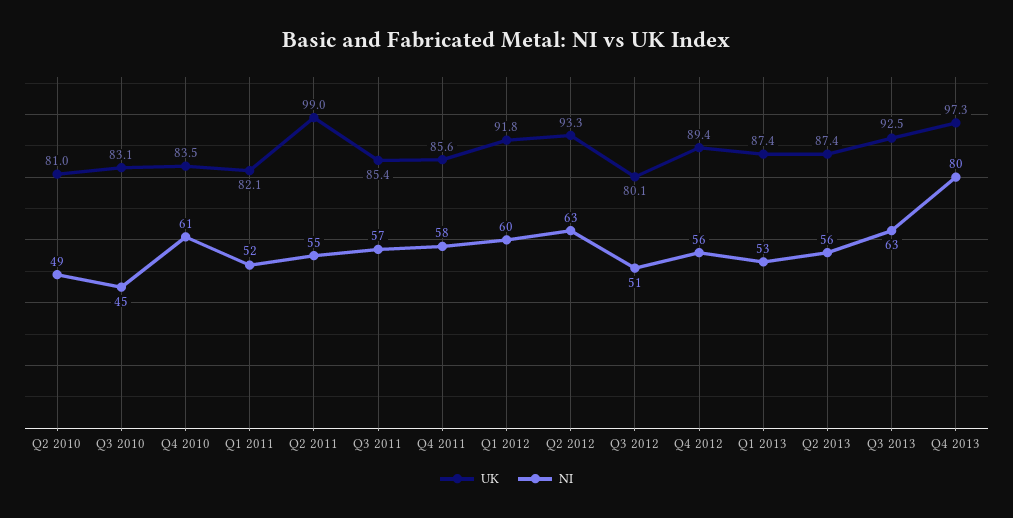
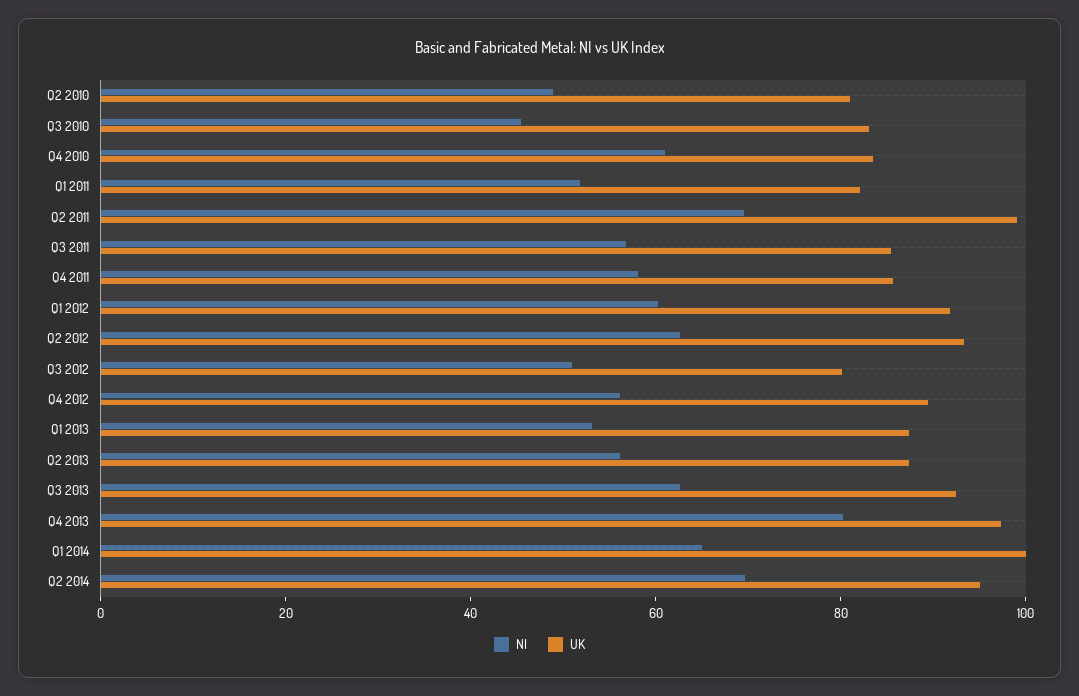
NI, Q2 2011: 55 -> 70
NI, Q1 2014: none -> 65
UK, Q1 2014: none -> 100
NI, Q2 2014: none -> 70
UK, Q2 2014: none -> 95

